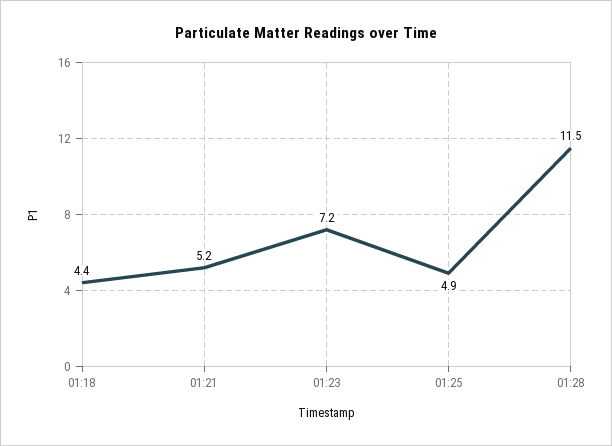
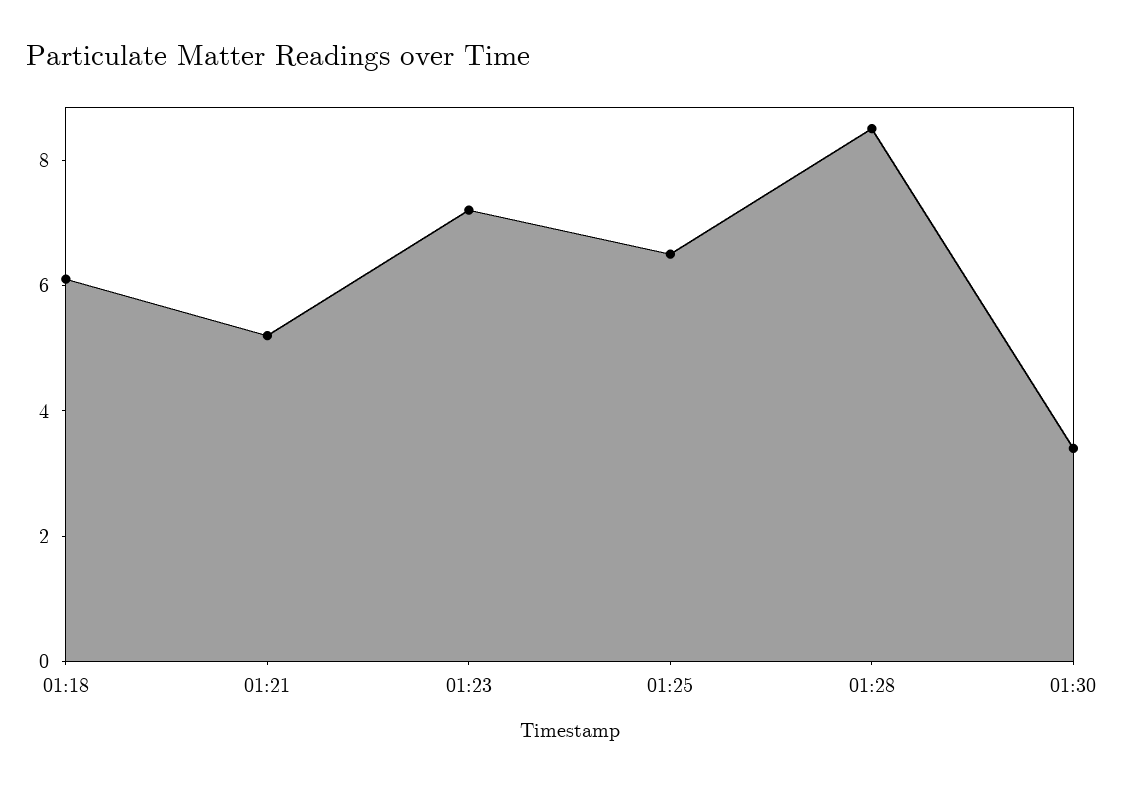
01:18: 4.4 -> 6
01:25: 4.9 -> 6.5
01:28: 11.5 -> 8.5
01:30: none -> 3.5

